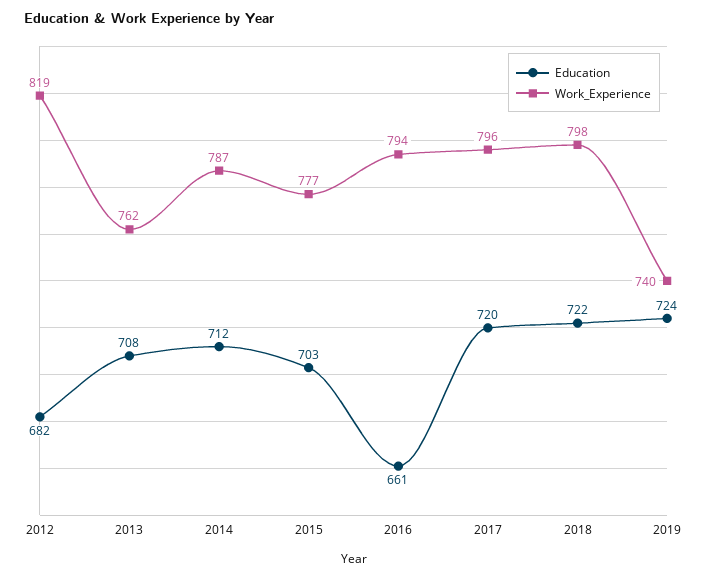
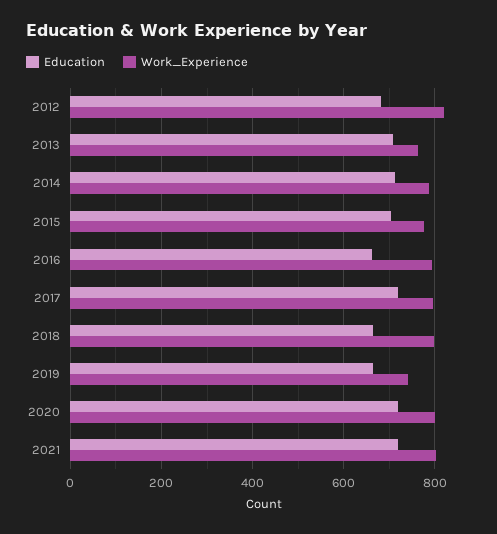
Education, 2018: 722 -> 660
Education, 2019: 724 -> 660
Education, 2020: none -> 720
Work_Experience, 2020: none -> 800
Education, 2021: none -> 720
Work_Experience, 2021: none -> 800

